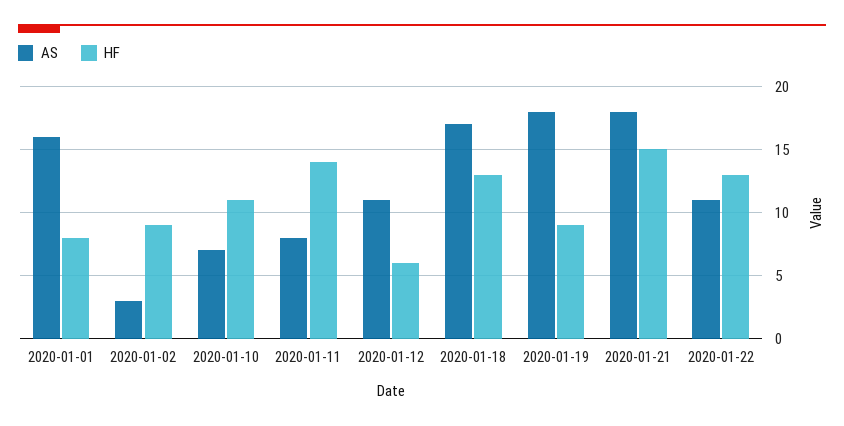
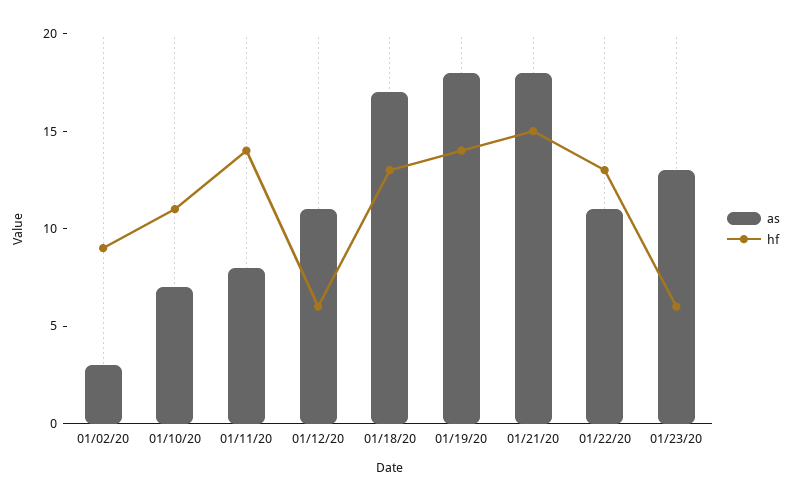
AS, 2020-01-01: 16 -> none
HF, 2020-01-01: 8 -> none
HF, 2020-01-19: 9 -> 14
AS, 01/23/20: none -> 13
HF, 01/23/20: none -> 6

